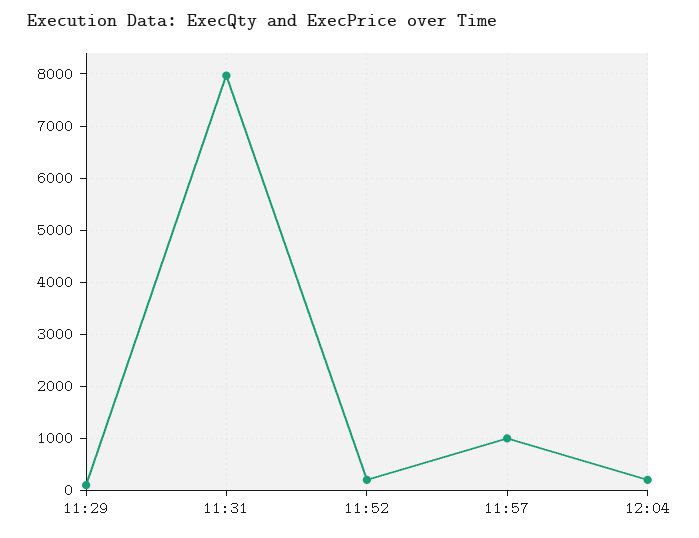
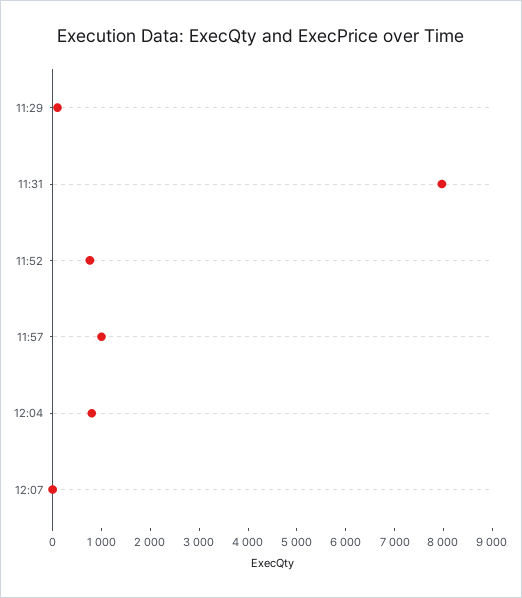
11:52: 200 -> 800
12:04: 200 -> 800
12:07: none -> 0

